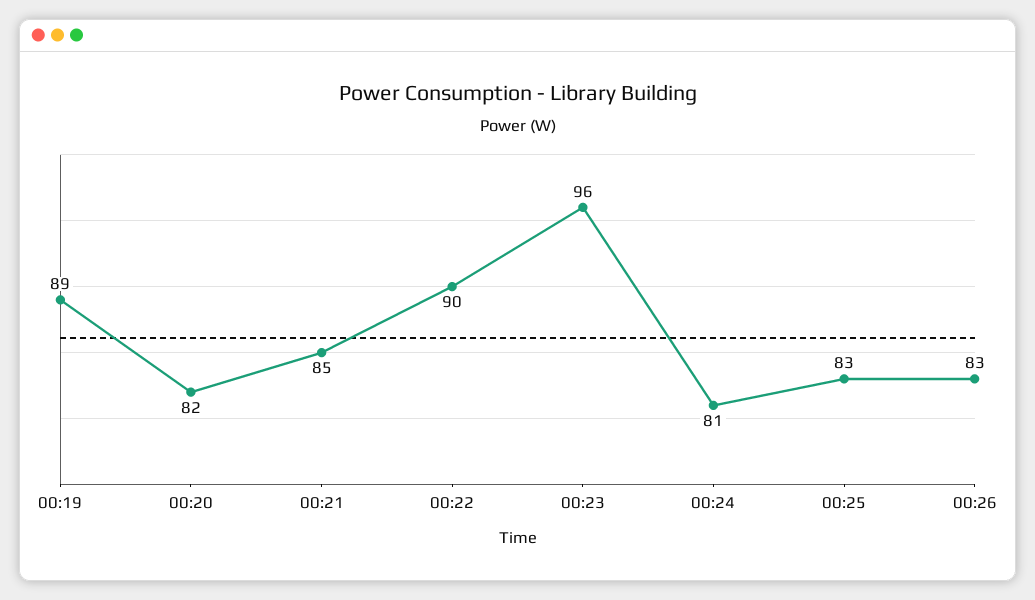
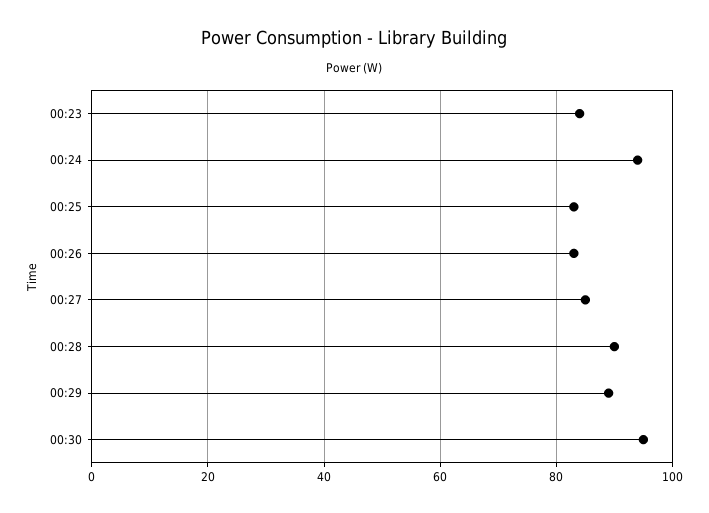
00:19: 89 -> none
00:20: 82 -> none
00:21: 85 -> none
00:22: 90 -> none
00:23: 96 -> 85
00:24: 81 -> 95
00:27: none -> 85
00:28: none -> 90
00:29: none -> 90
00:30: none -> 95

